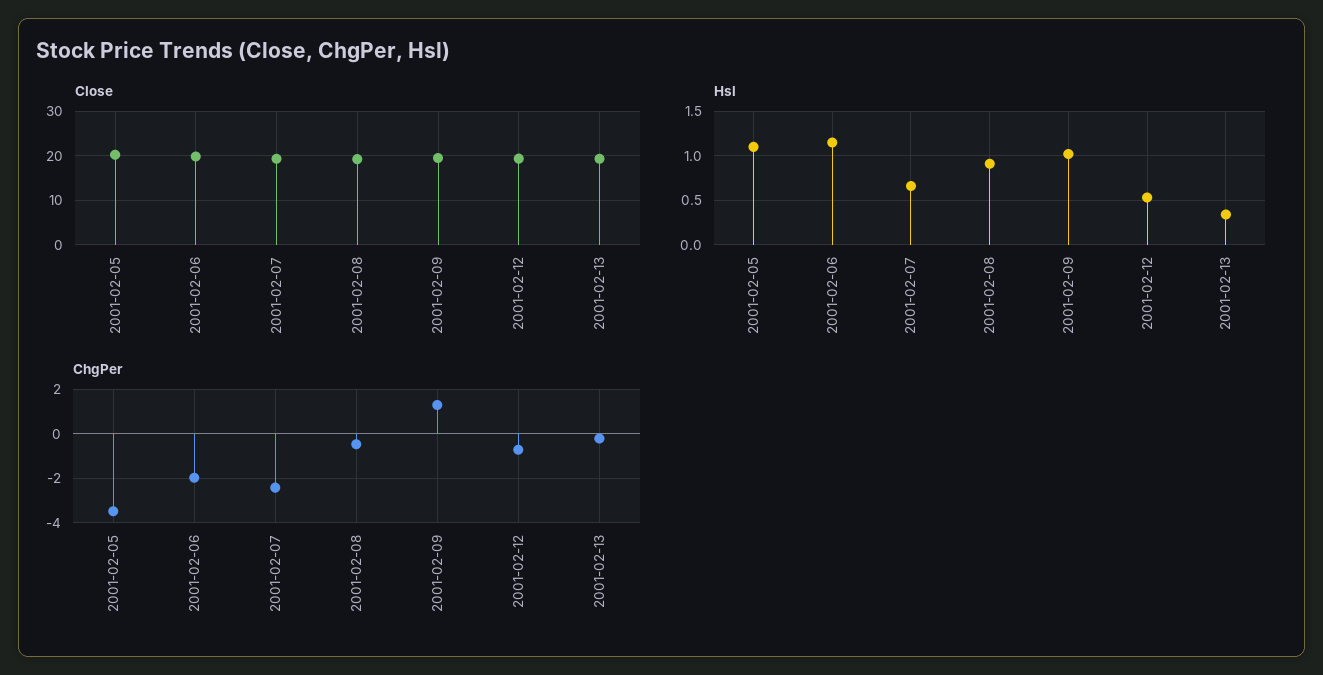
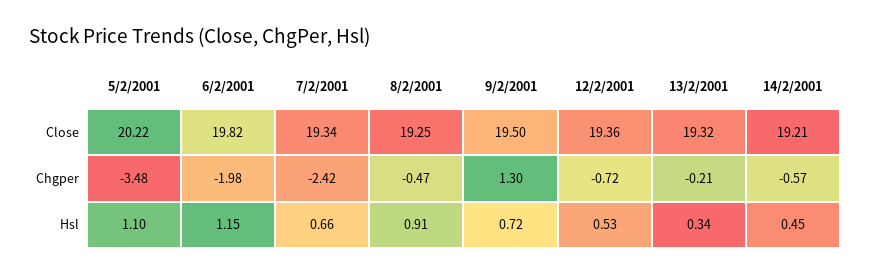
Hsl, 2001-02-09: 1 -> 0.72
Close, 14/2/2001: none -> 19.21
ChgPer, 14/2/2001: none -> -0.57
Hsl, 14/2/2001: none -> 0.45

